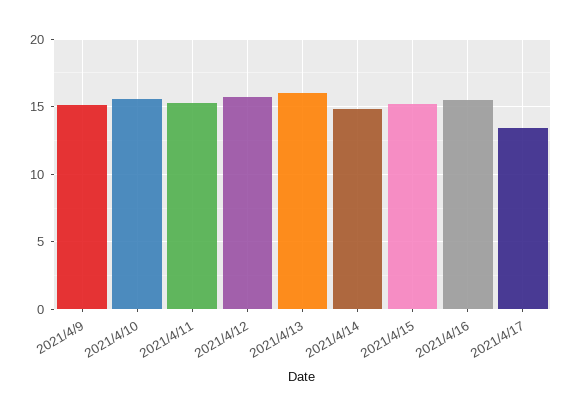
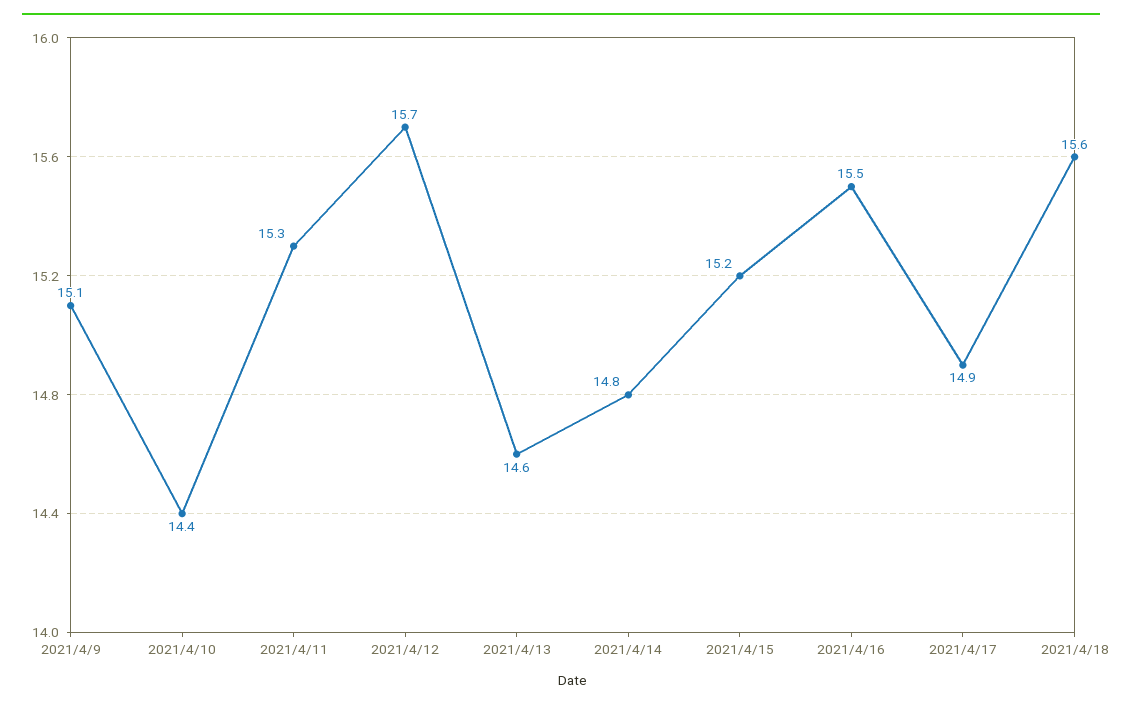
2021/4/10: 15.5 -> 14.4
2021/4/13: 16 -> 14.6
2021/4/17: 13.5 -> 14.9
2021/4/18: none -> 15.6

